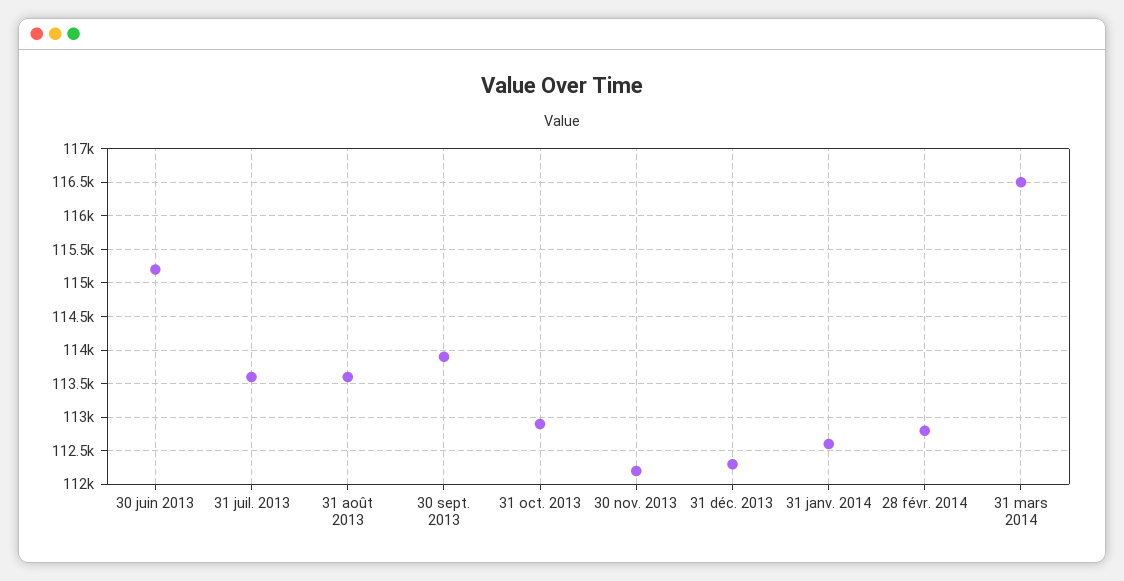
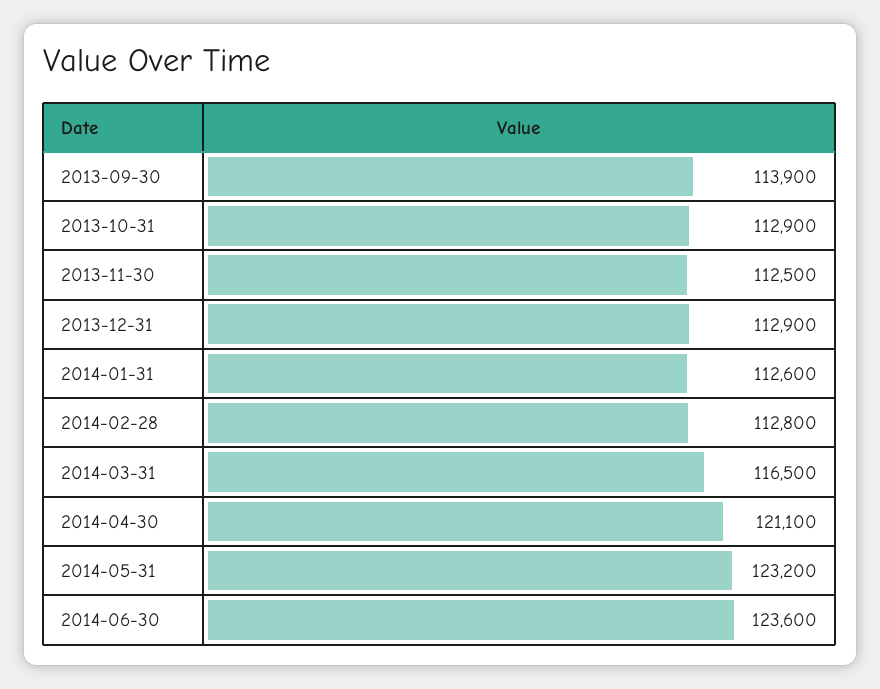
30 juin 2013: 115200 -> none
31 juil. 2013: 113600 -> none
31 août 2013: 113600 -> none
30 nov. 2013: 112200 -> 112500
31 déc. 2013: 112300 -> 112900
2014-04-30: none -> 121100
2014-05-31: none -> 123200
2014-06-30: none -> 123600

